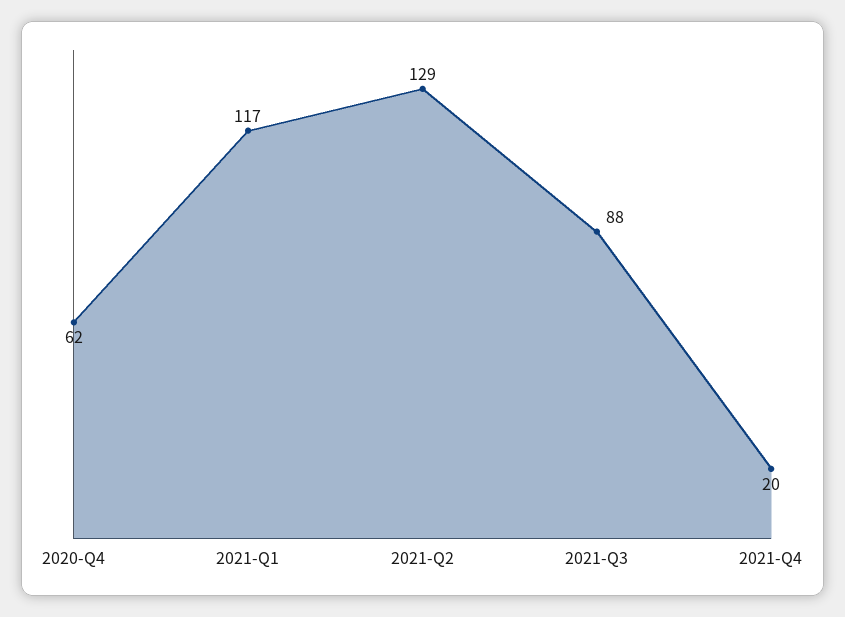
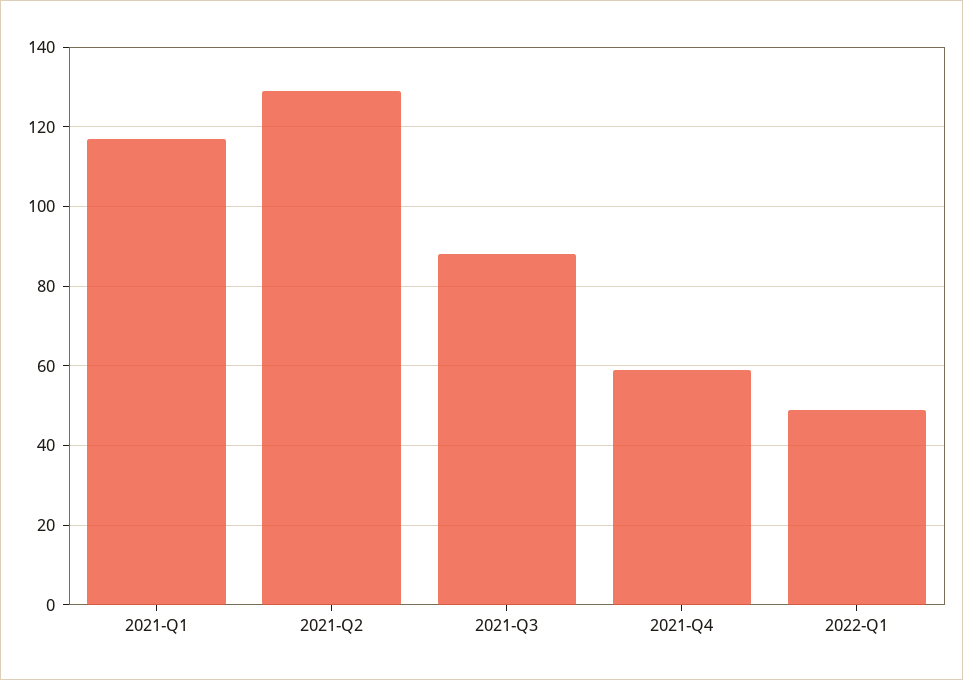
2020-Q4: 62 -> none
2021-Q4: 20 -> 60
2022-Q1: none -> 50

